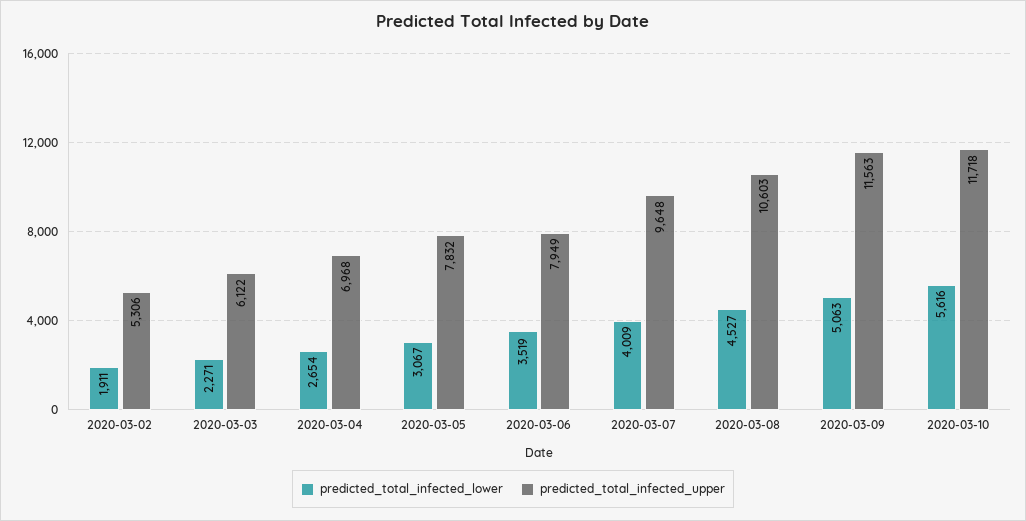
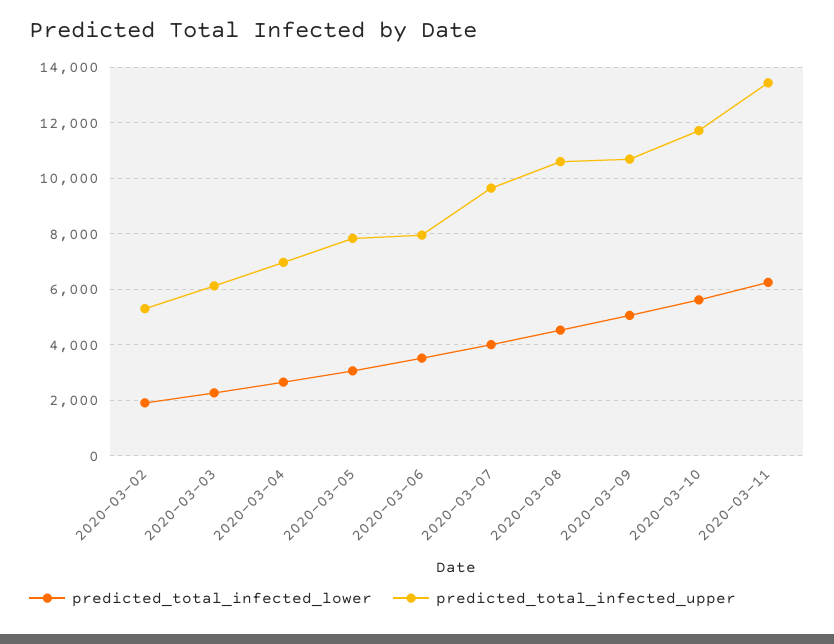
predicted_total_infected_upper, 2020-03-09: 11563 -> 10750
predicted_total_infected_lower, 2020-03-11: none -> 6250
predicted_total_infected_upper, 2020-03-11: none -> 13500

